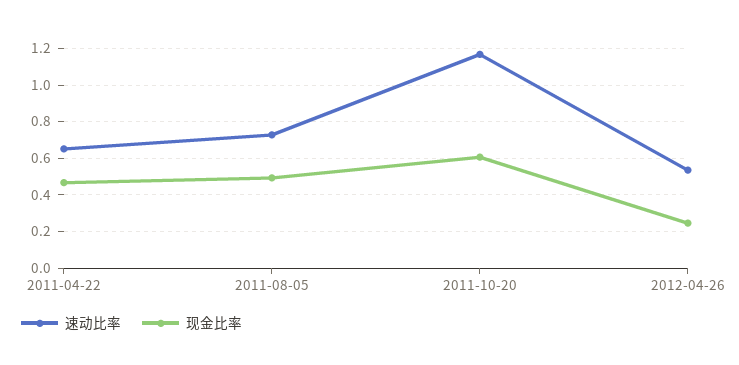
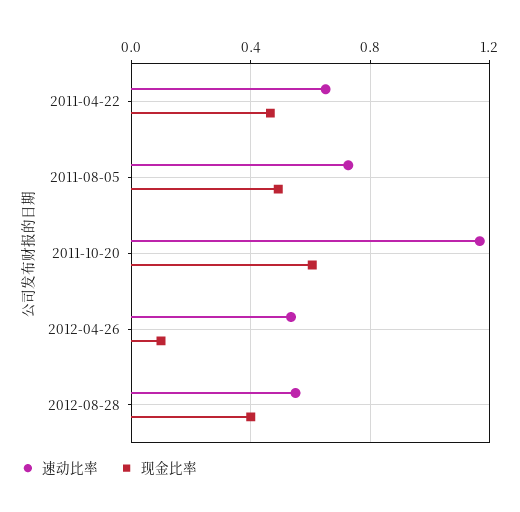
现金比率, 2012-04-26: 0.25 -> 0.1
速动比率, 2012-08-28: none -> 0.55
现金比率, 2012-08-28: none -> 0.4

